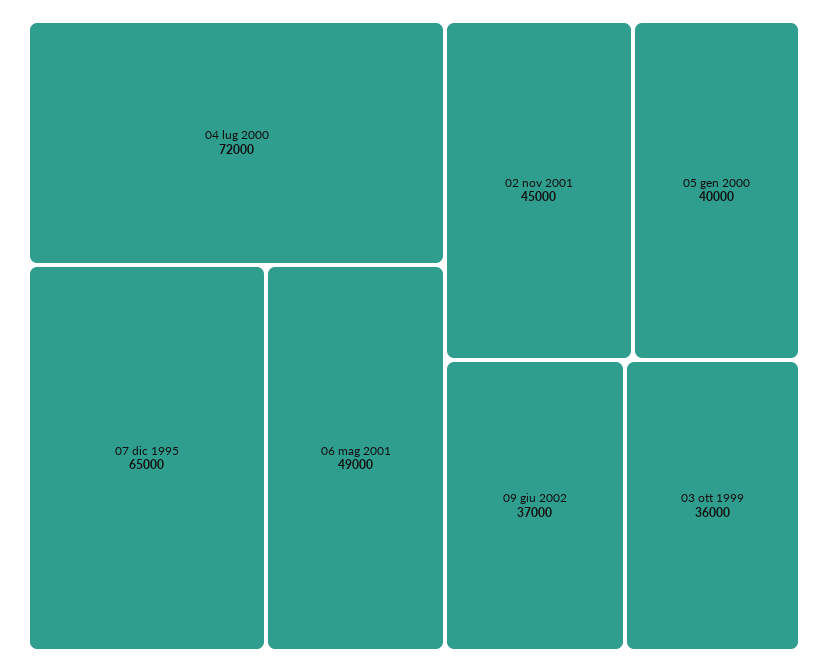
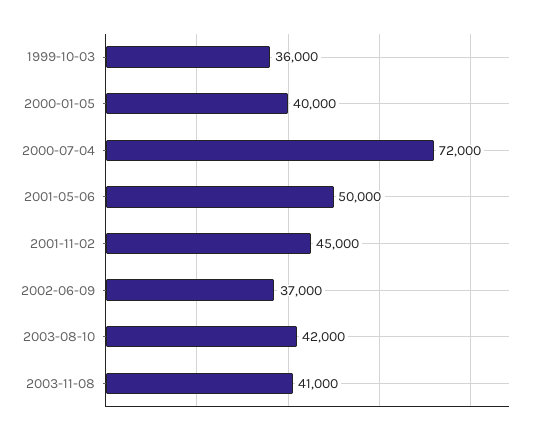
07 dic 1995: 65000 -> none
06 mag 2001: 49000 -> 50000
2003-08-10: none -> 42000
2003-11-08: none -> 41000

